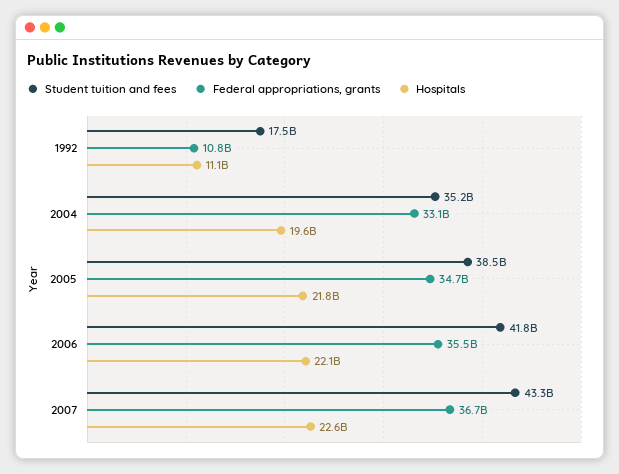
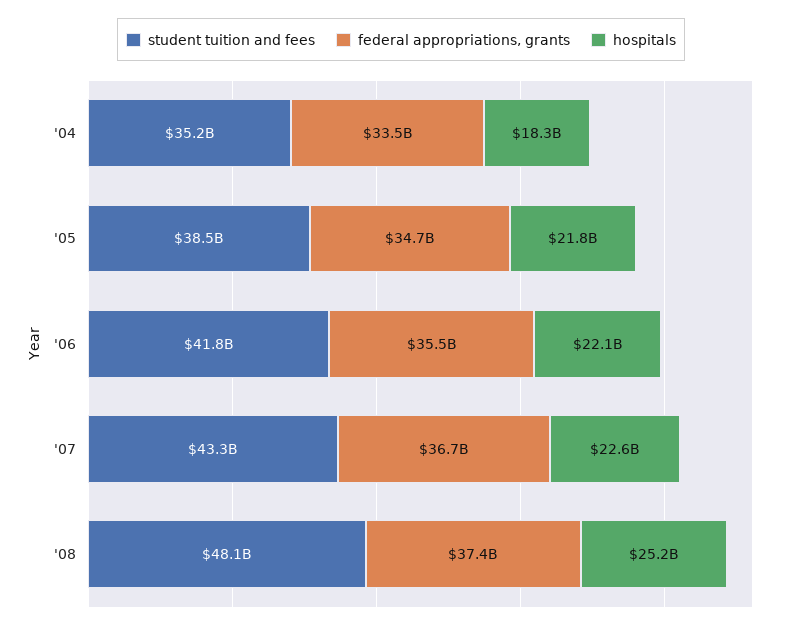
Student tuition and fees, 1992: 17500000000 -> none
Federal appropriations, grants, 1992: 10800000000 -> none
Hospitals, 1992: 11100000000 -> none
Federal appropriations, grants, 2004: 33100000000 -> 33500000000
Hospitals, 2004: 19600000000 -> 18300000000
Student tuition and fees, '08: none -> 48100000000
Federal appropriations, grants, '08: none -> 37400000000
Hospitals, '08: none -> 25200000000

